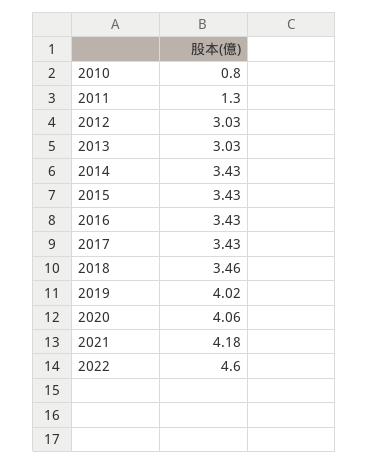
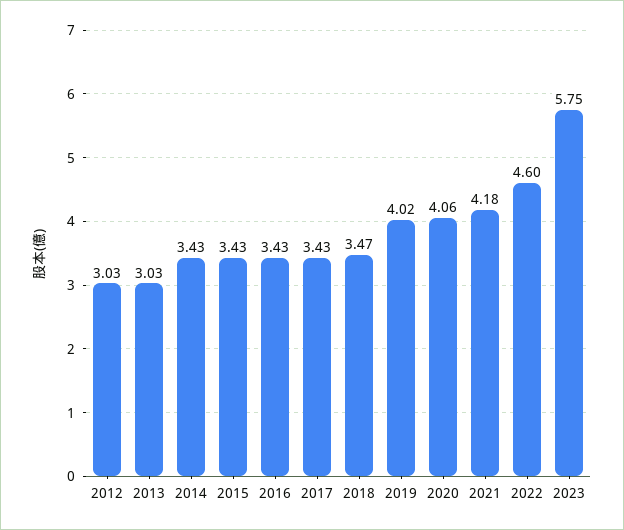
2010: 0.8 -> none
2011: 1.3 -> none
2018: 3.46 -> 3.47
2023: none -> 5.75

